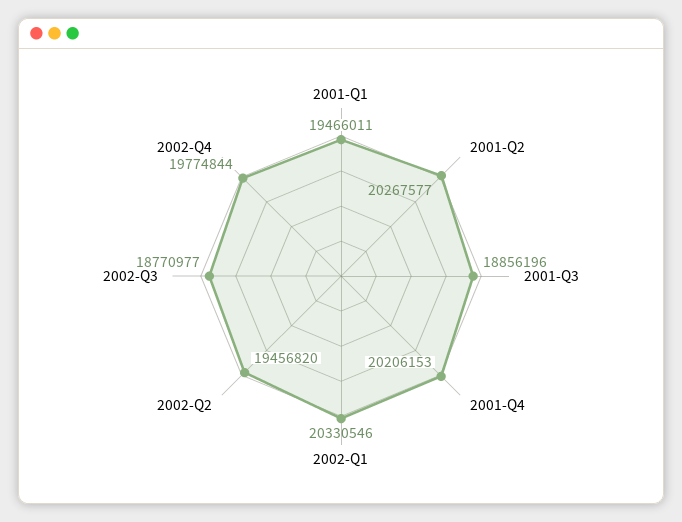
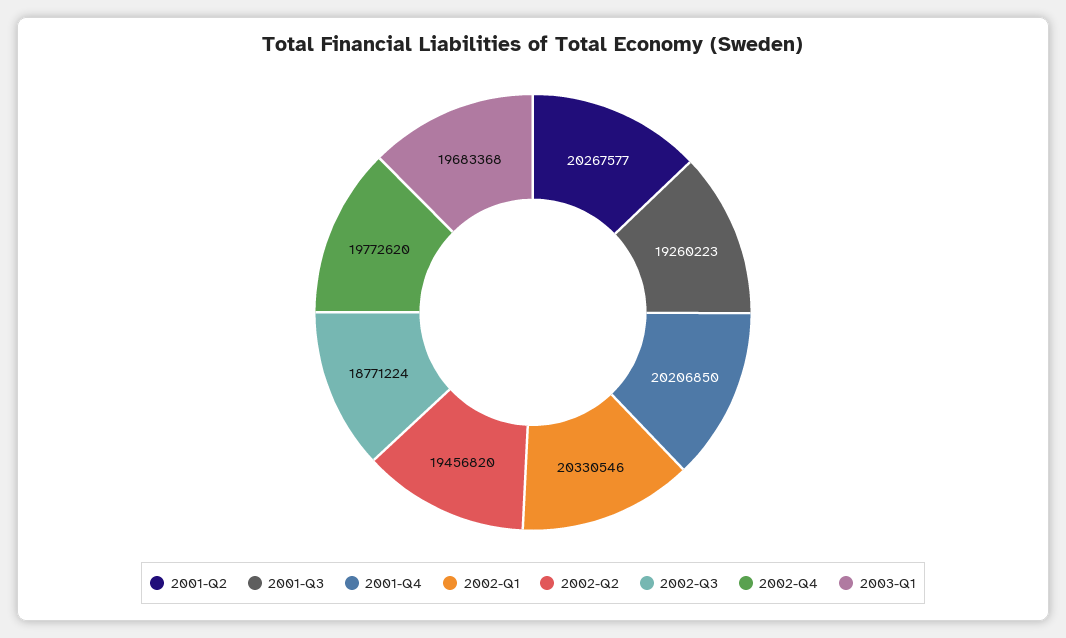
2001-Q1: 19466011 -> none
2001-Q3: 18856196 -> 19260223
2001-Q4: 20206153 -> 20206850
2002-Q3: 18770977 -> 18771224
2002-Q4: 19774844 -> 19772620
2003-Q1: none -> 19683368

